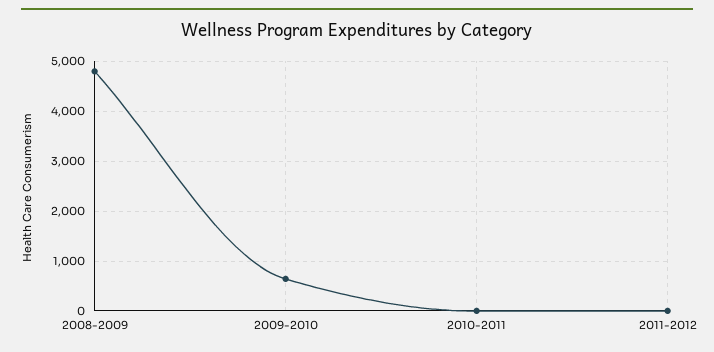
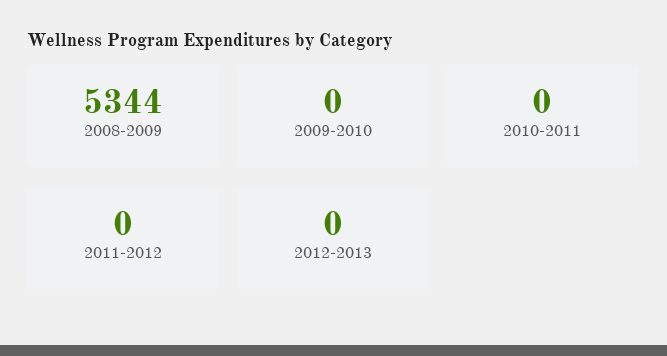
2008-2009: 4800 -> 5344
2009-2010: 600 -> 0
2012-2013: none -> 0

